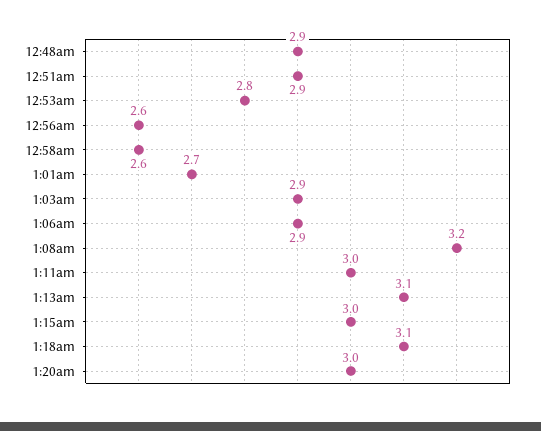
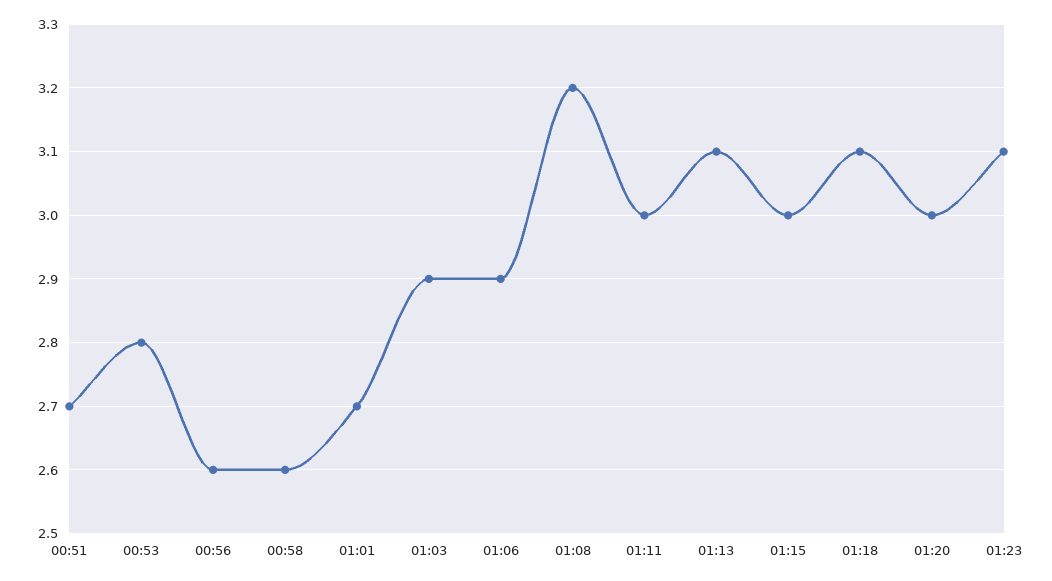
12:48am: 2.9 -> none
12:51am: 2.9 -> 2.7
01:23: none -> 3.1

